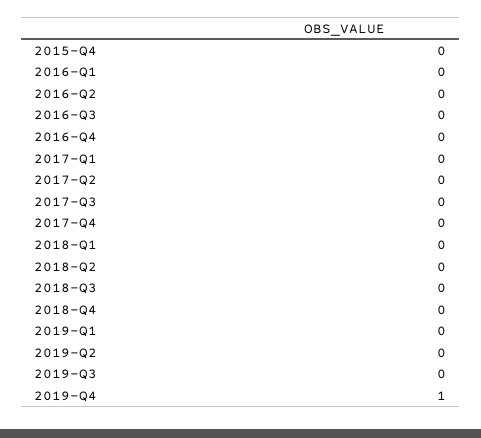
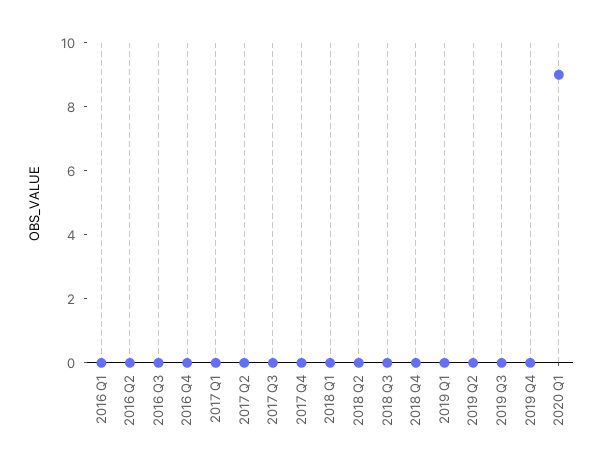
2015-Q4: 0 -> none
2019-Q4: 1 -> 0
2020 Q1: none -> 9

